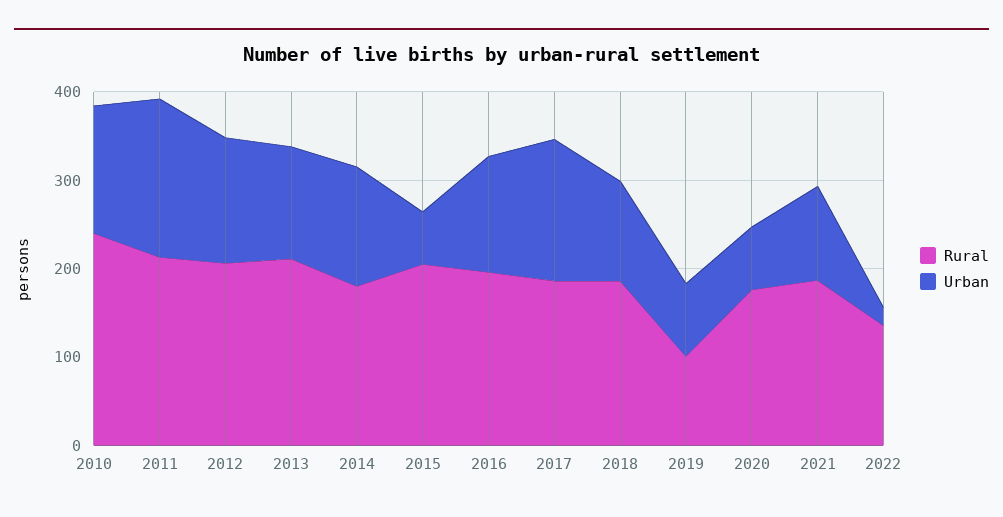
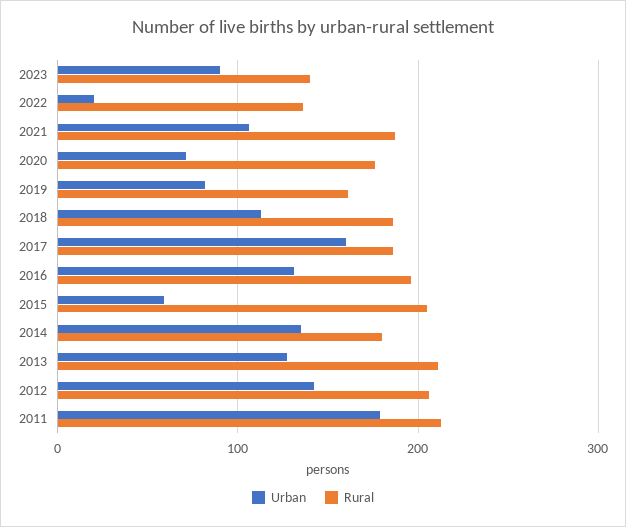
Rural, 2010: 240 -> none
Urban, 2010: 140 -> none
Rural, 2019: 100 -> 160
Urban, 2023: none -> 90
Rural, 2023: none -> 140

